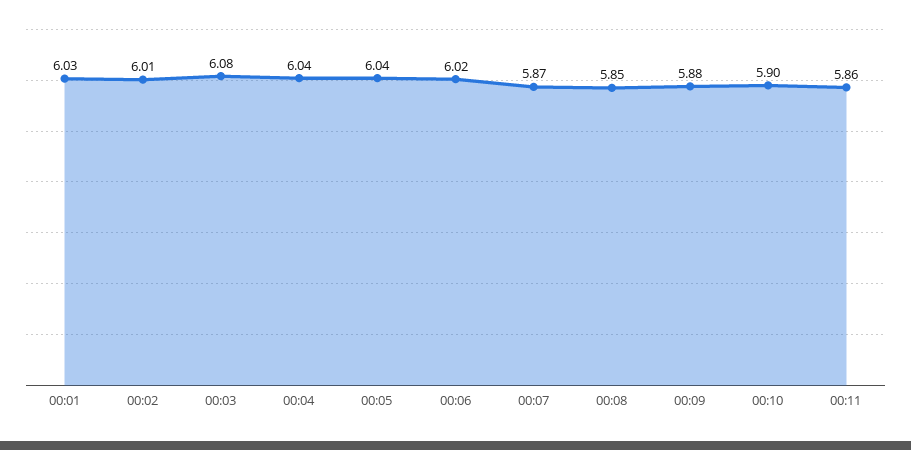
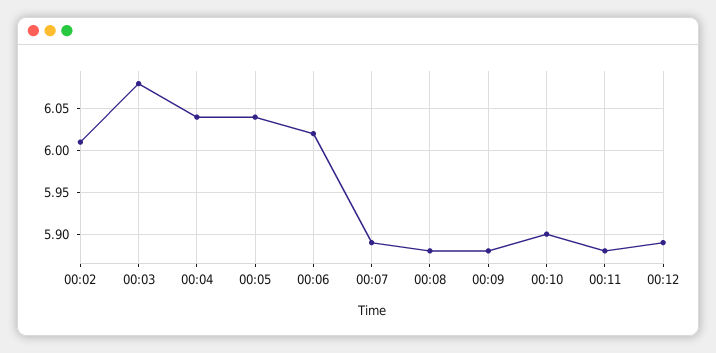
00:01: 6.03 -> none
00:07: 5.87 -> 5.89
00:08: 5.85 -> 5.88
00:11: 5.86 -> 5.88
00:12: none -> 5.89

